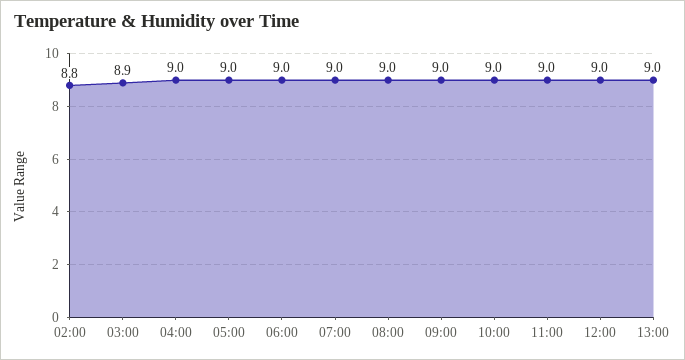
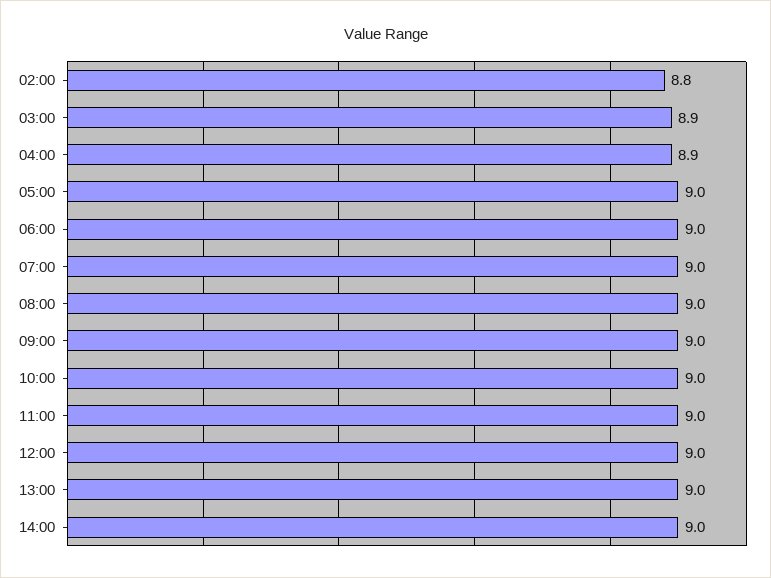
04:00: 9 -> 8.9
14:00: none -> 9

